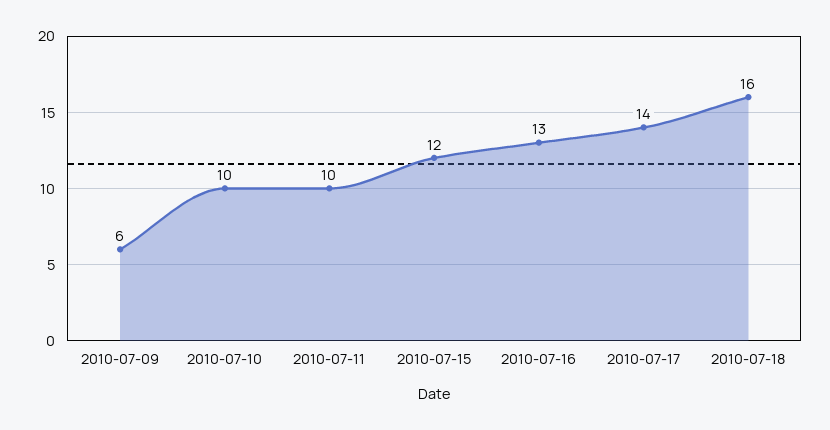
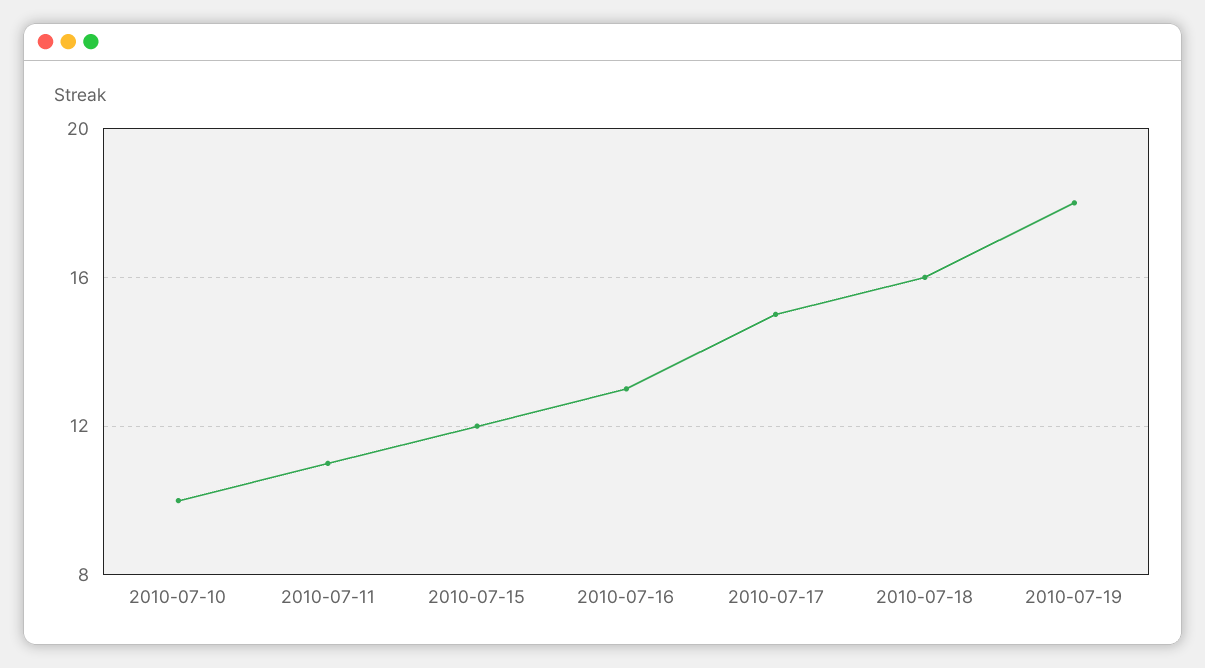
2010-07-09: 6 -> none
2010-07-11: 10 -> 11
2010-07-17: 14 -> 15
2010-07-19: none -> 18

